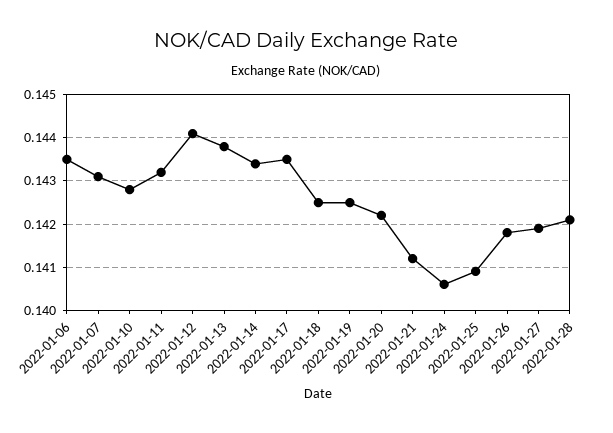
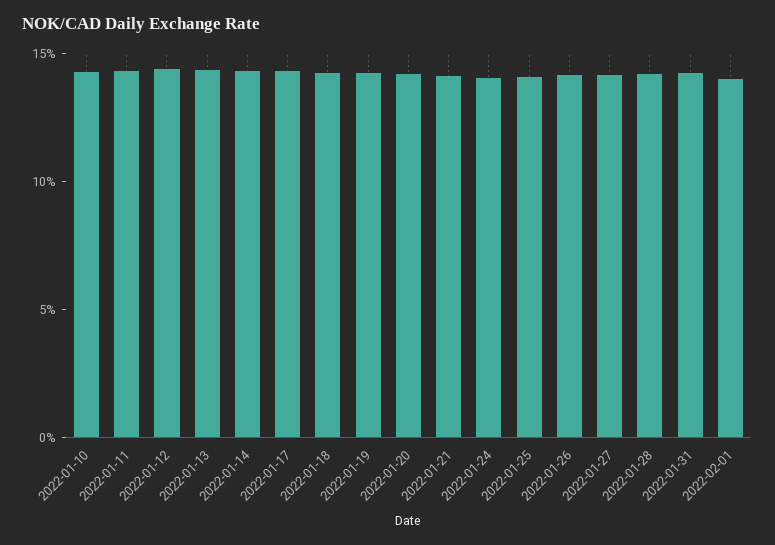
2022-01-06: 0.1435 -> none
2022-01-07: 0.143 -> none
2022-01-31: none -> 0.14
2022-02-01: none -> 0.14

